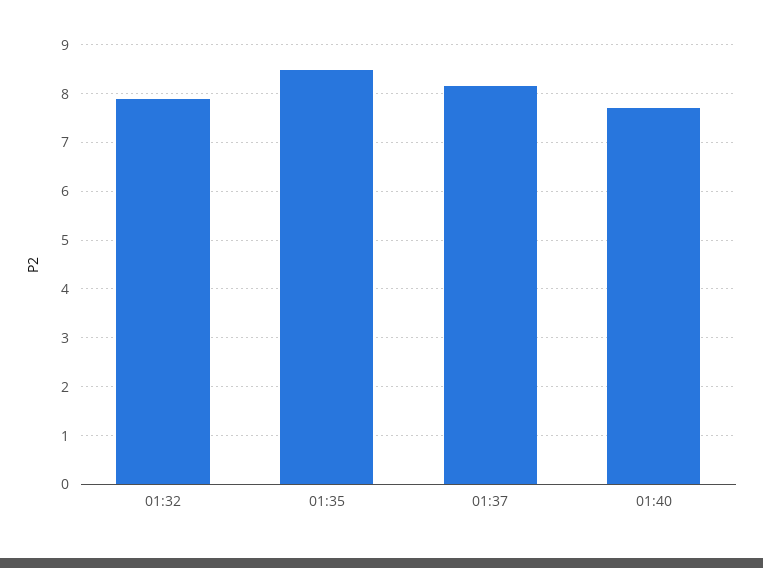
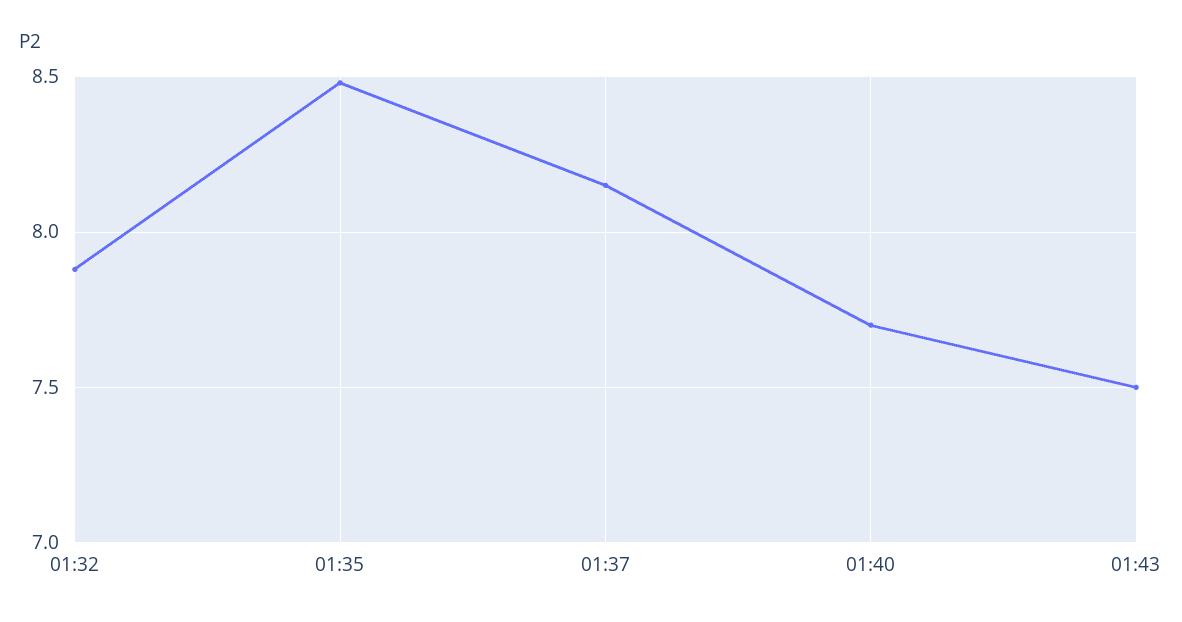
01:43: none -> 7.5

